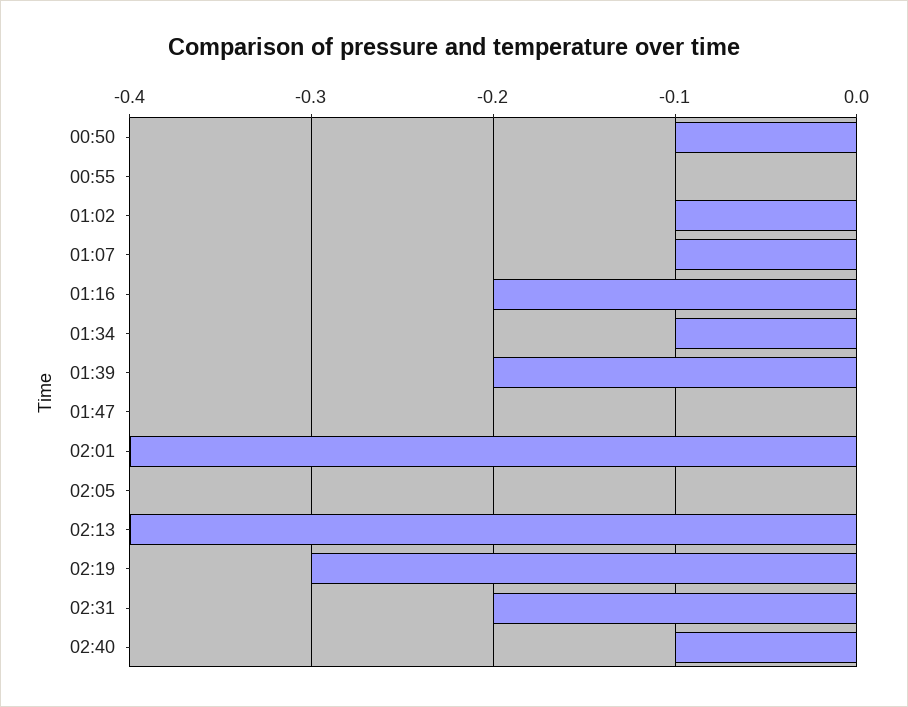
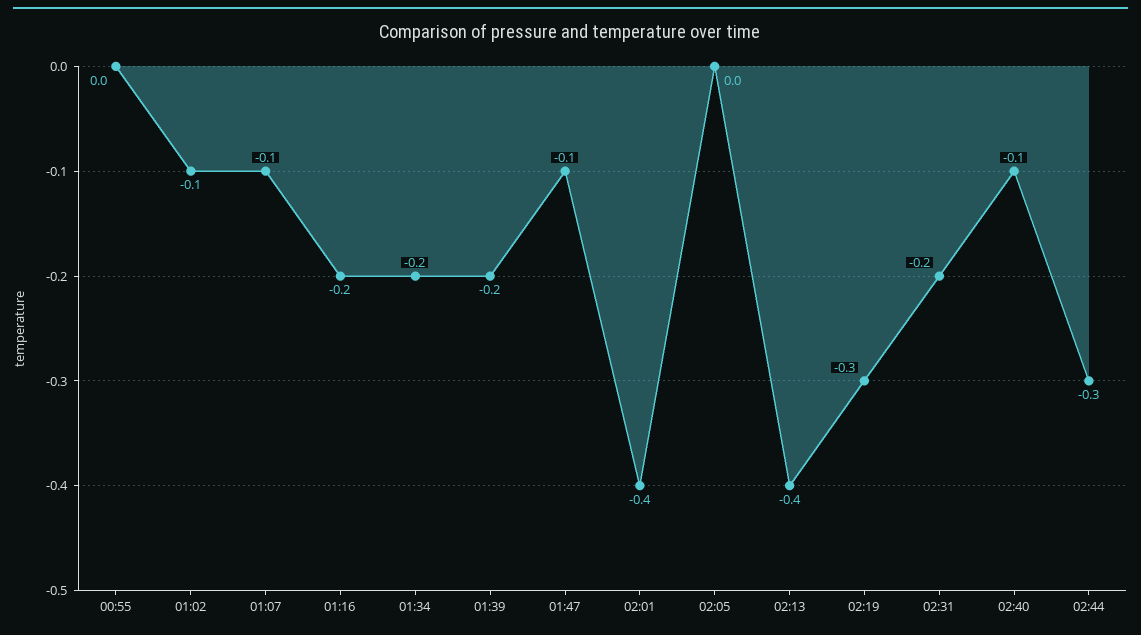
00:50: -0.1 -> none
01:34: -0.1 -> -0.2
01:47: 0 -> -0.1
02:44: none -> -0.3

